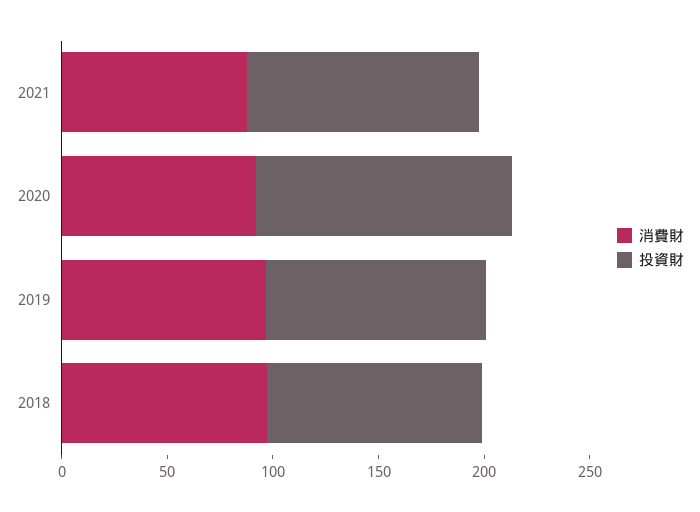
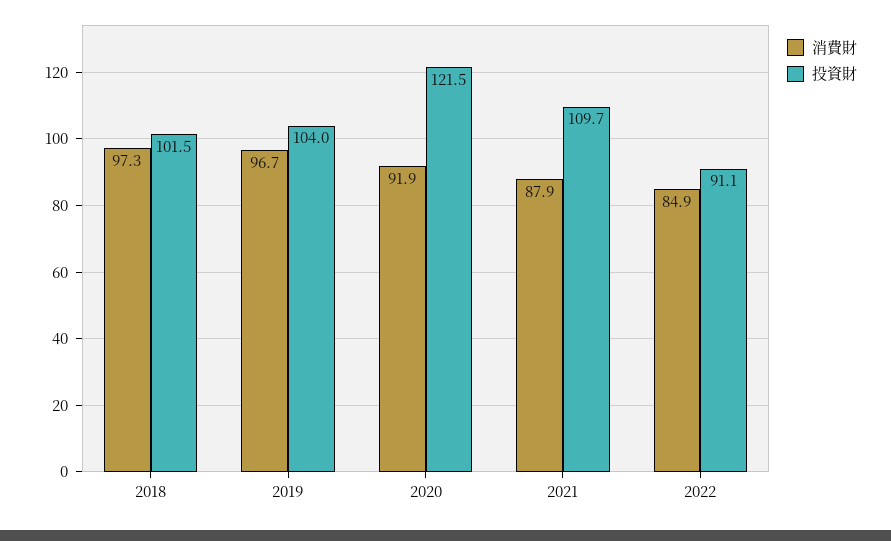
消費財, 2022: none -> 84.9
投資財, 2022: none -> 91.1

